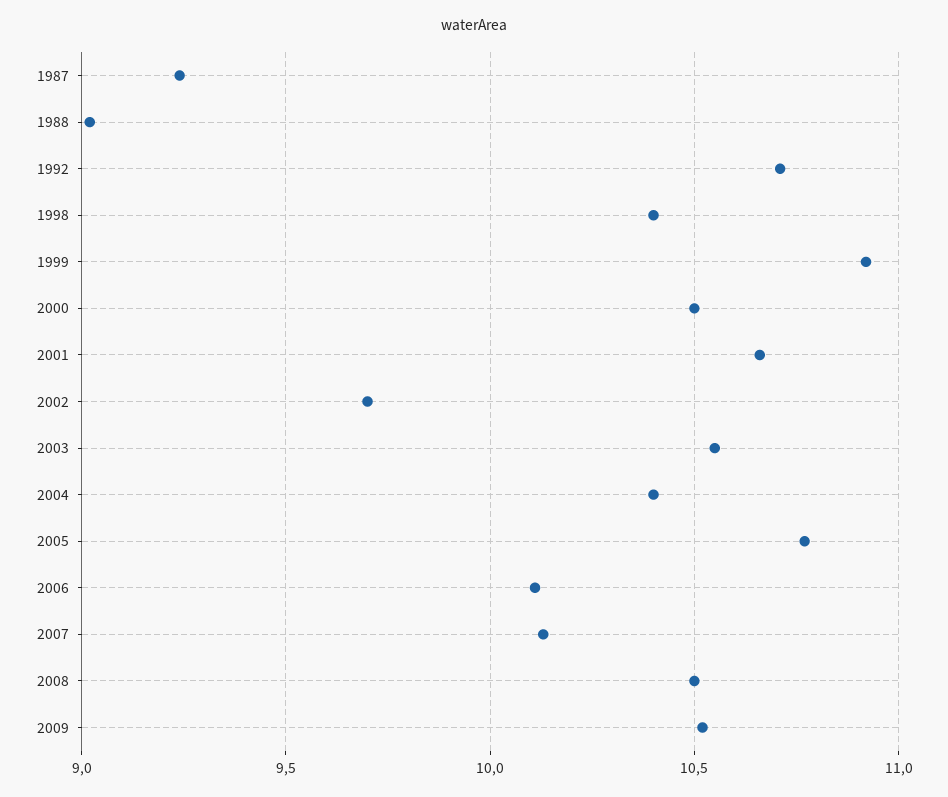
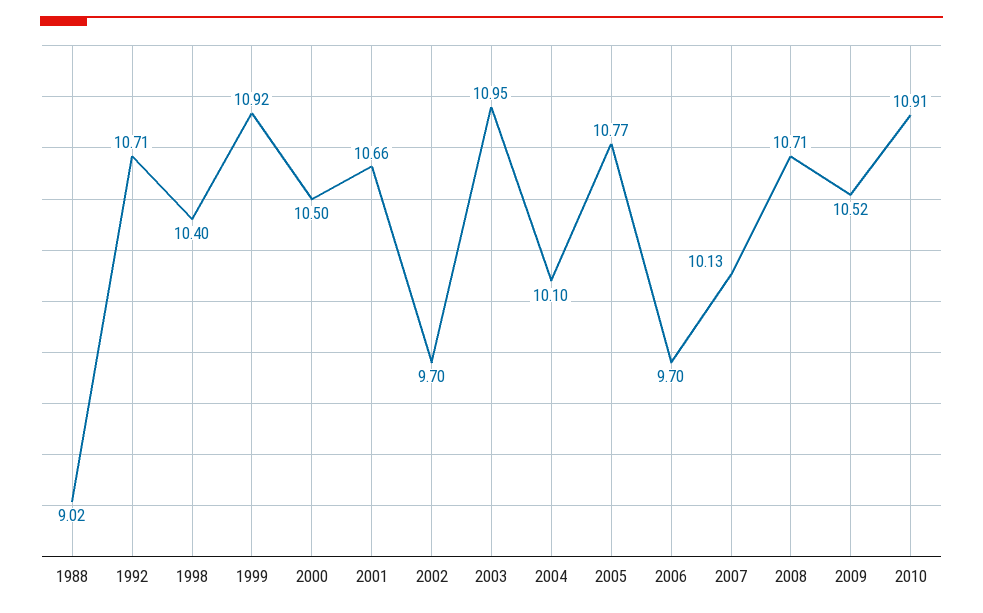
1987: 9.25 -> none
2003: 10.55 -> 10.95
2004: 10.4 -> 10.1
2006: 10.1 -> 9.7
2008: 10.5 -> 10.71
2010: none -> 10.91

